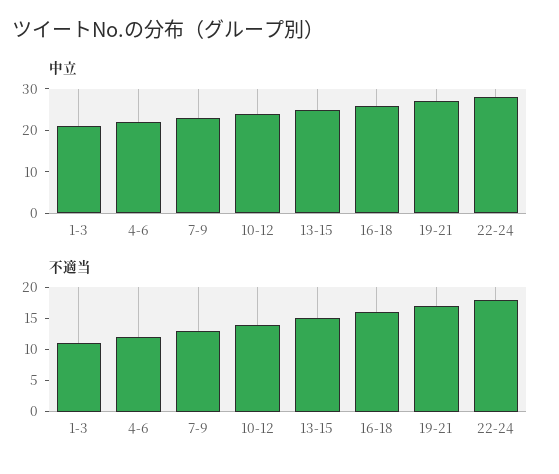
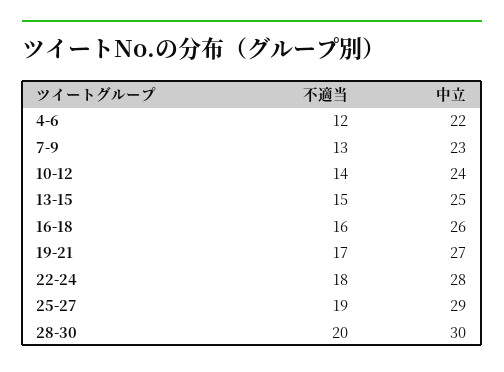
中立, 1-3: 20 -> none
不適当, 1-3: 10 -> none
不適当, 25-27: none -> 19
中立, 25-27: none -> 29
不適当, 28-30: none -> 20
中立, 28-30: none -> 30

